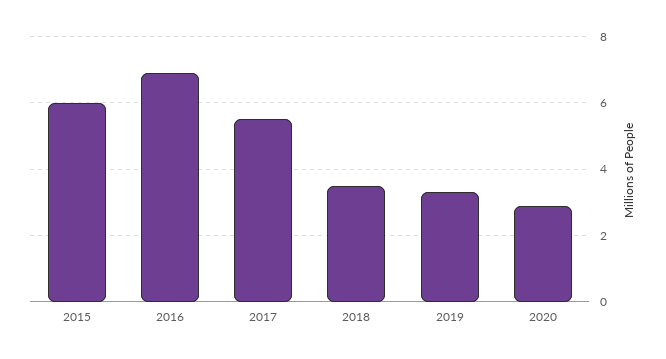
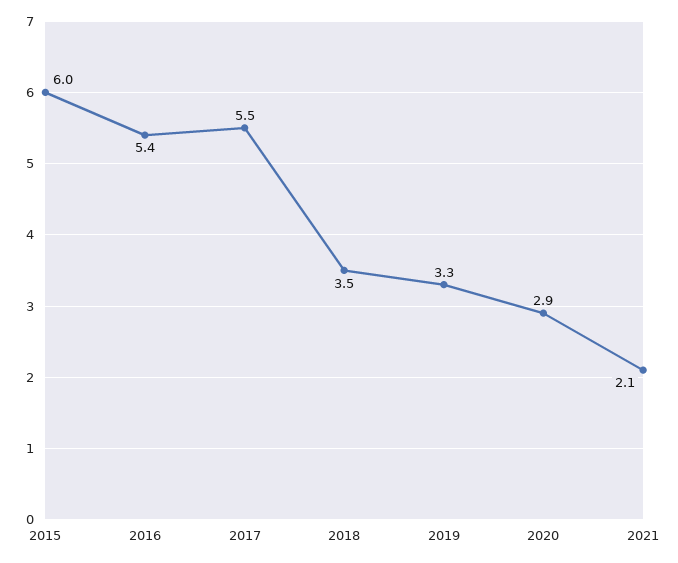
2016: 7 -> 5.4
2021: none -> 2.1

